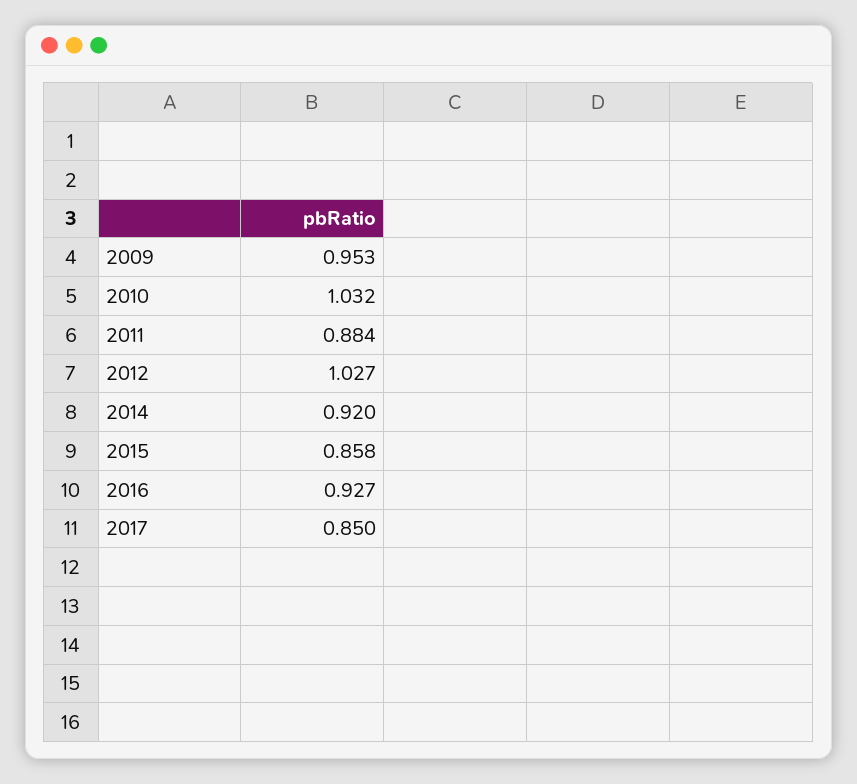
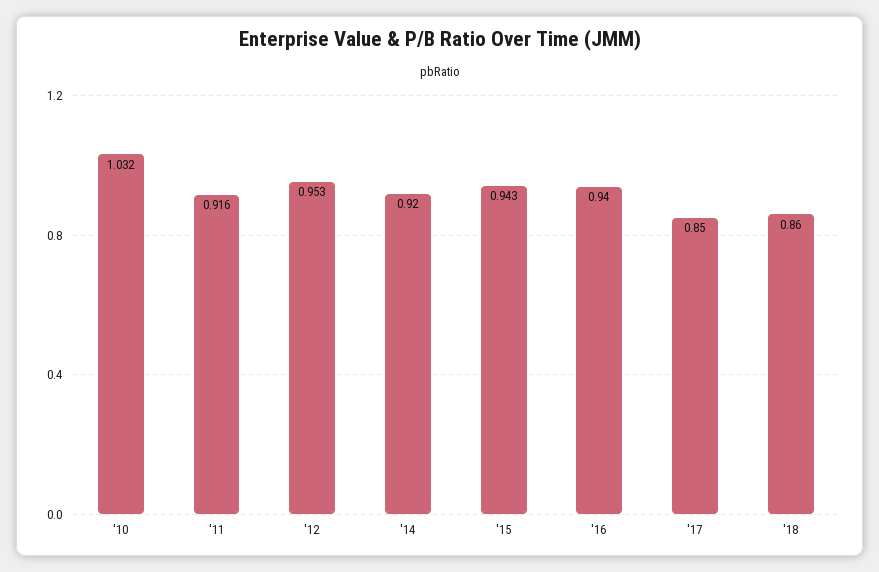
2009: 0.953 -> none
2011: 0.884 -> 0.916
2012: 1.027 -> 0.953
2015: 0.858 -> 0.943
2016: 0.927 -> 0.94
'18: none -> 0.86

